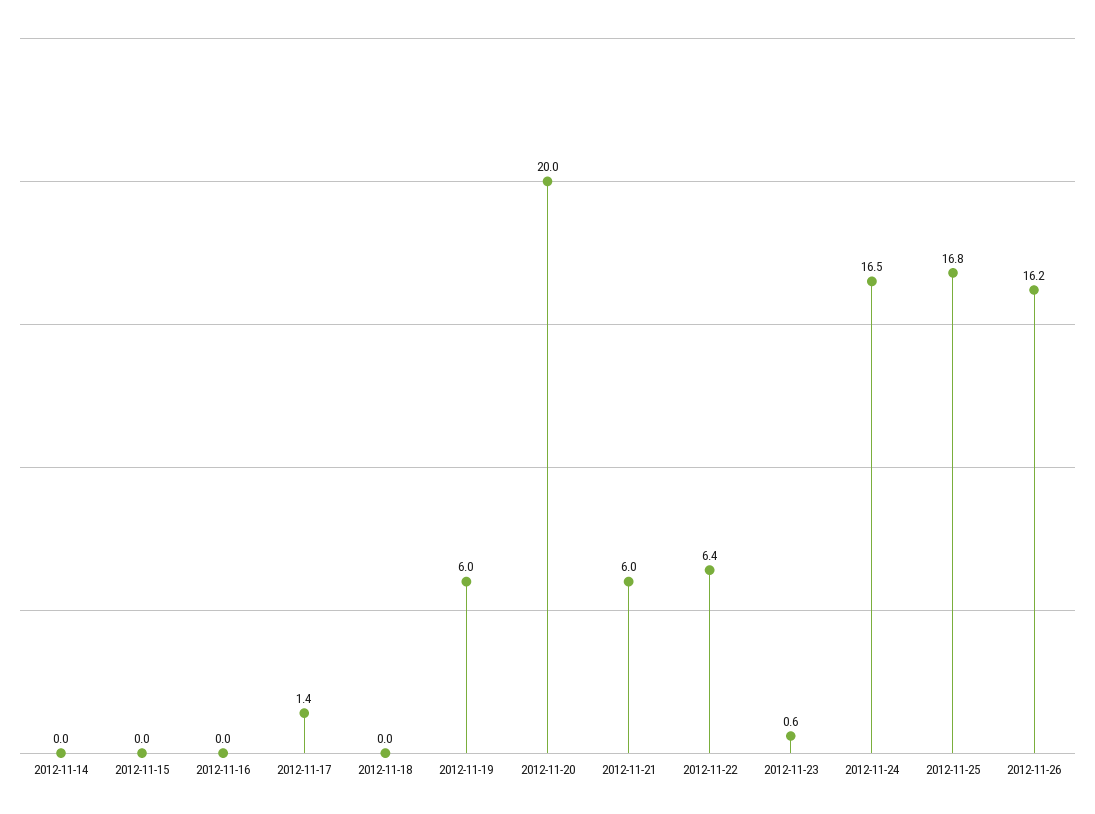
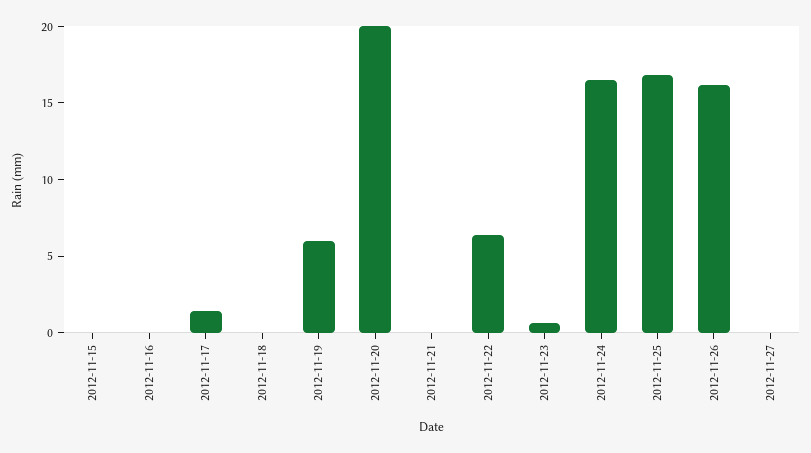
2012-11-14: 0 -> none
2012-11-21: 6 -> 0
2012-11-27: none -> 0

